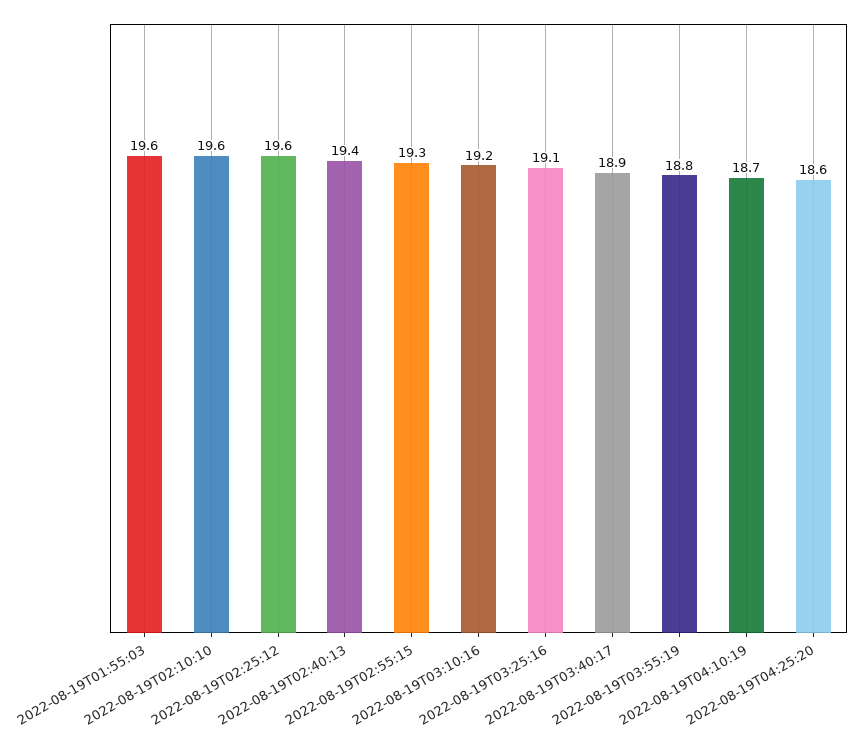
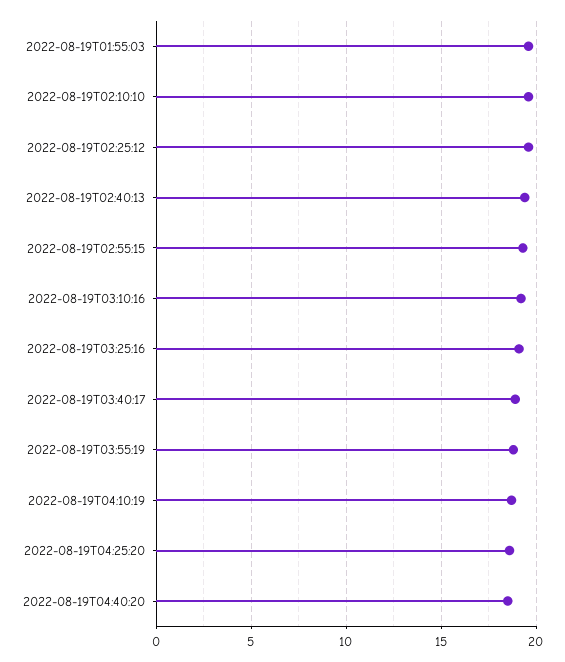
2022-08-19T04:40:20: none -> 18.5

